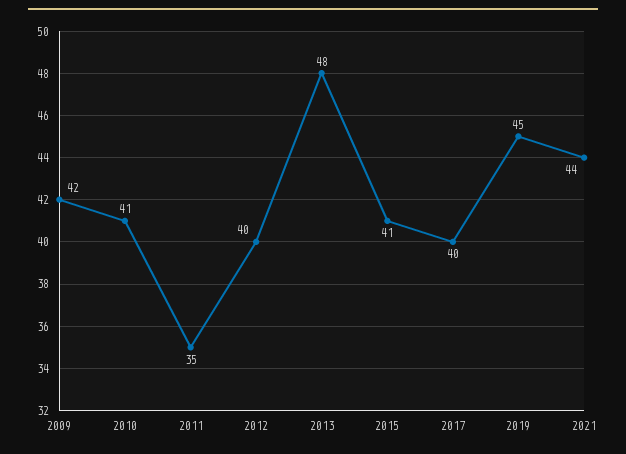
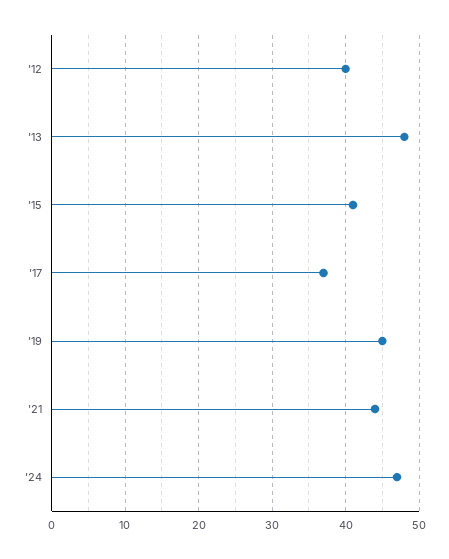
2009: 42 -> none
2010: 41 -> none
2011: 35 -> none
2017: 40 -> 37
'24: none -> 47

